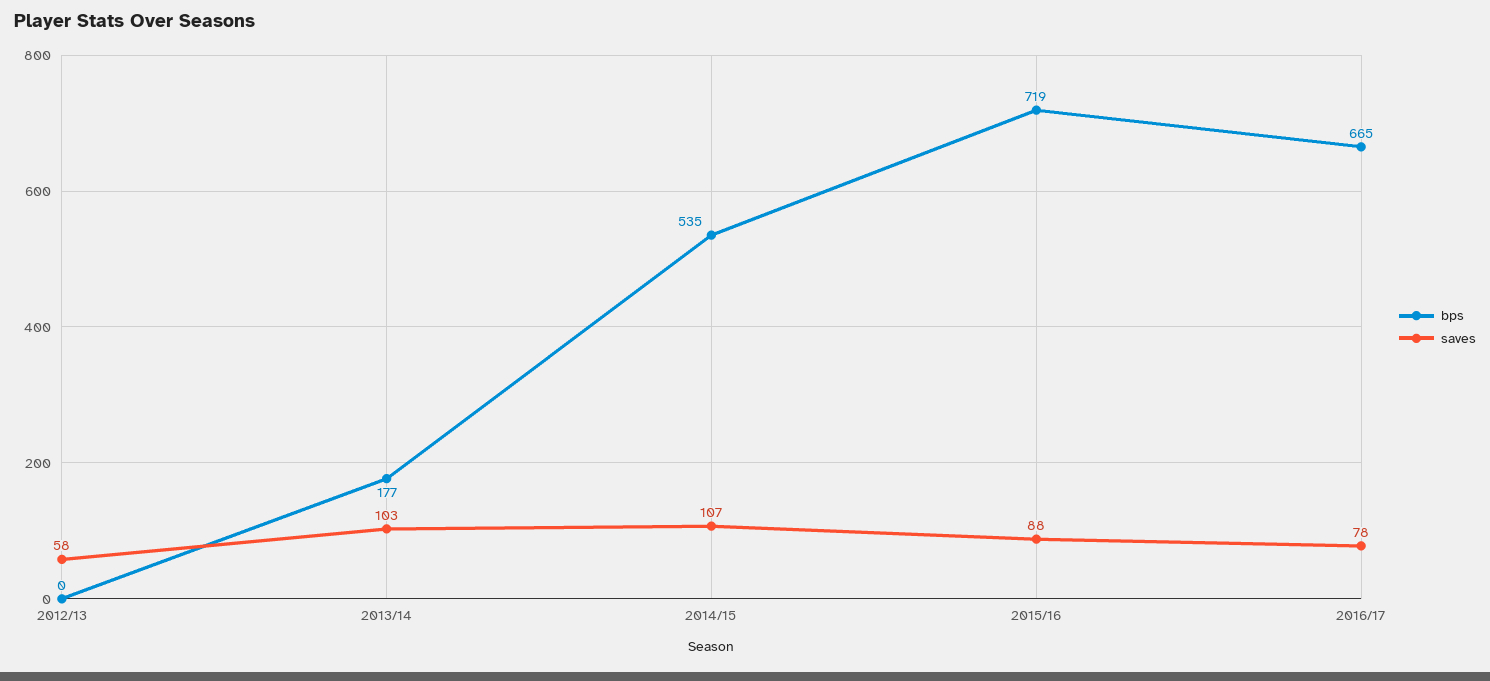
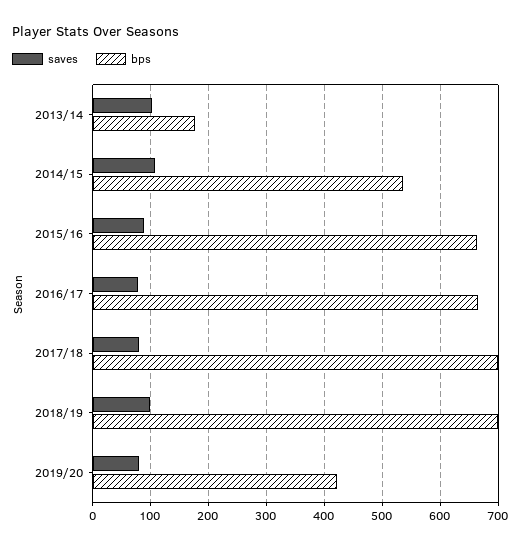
bps, 2012/13: 0 -> none
saves, 2012/13: 58 -> none
bps, 2015/16: 719 -> 660
saves, 2017/18: none -> 80
bps, 2017/18: none -> 700
saves, 2018/19: none -> 100
bps, 2018/19: none -> 700
saves, 2019/20: none -> 80
bps, 2019/20: none -> 420

